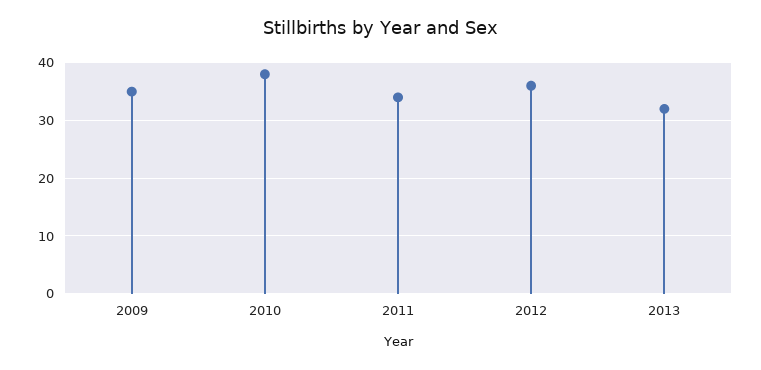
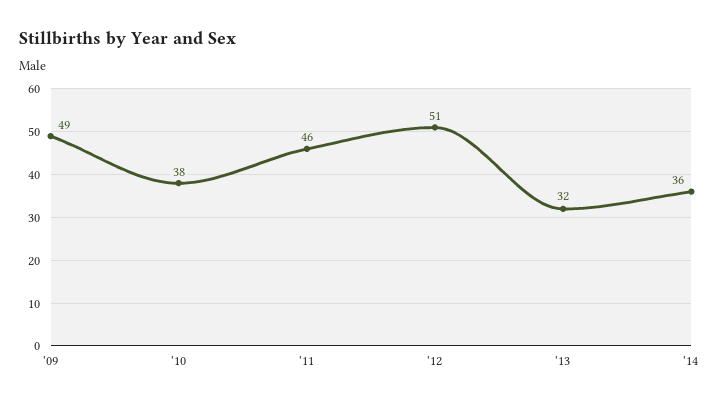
2009: 35 -> 49
2011: 35 -> 46
2012: 35 -> 51
'14: none -> 36

